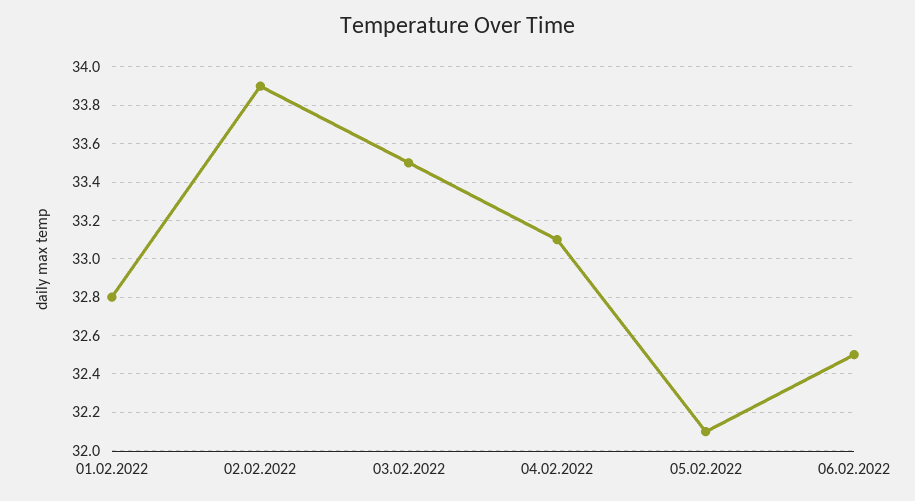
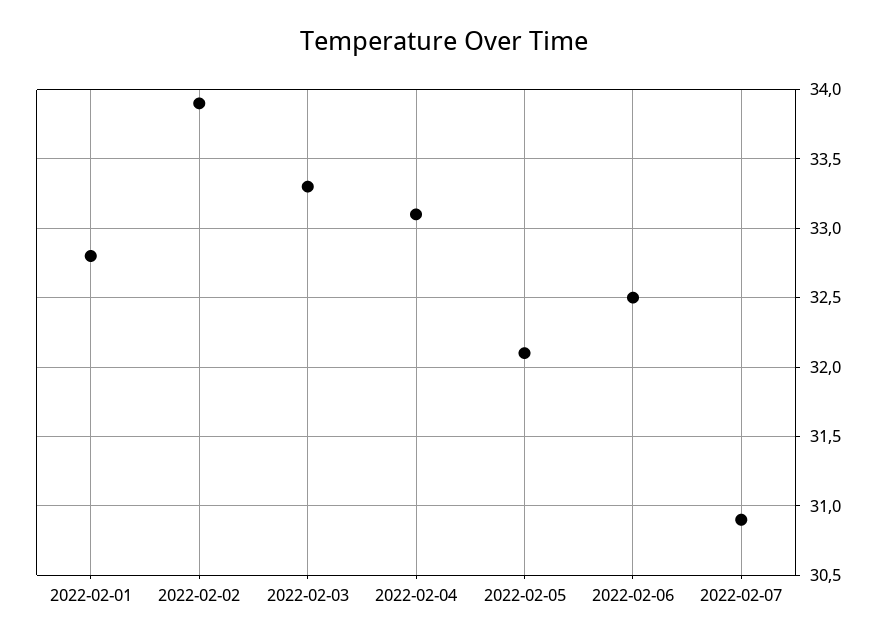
03.02.2022: 33.5 -> 33.3
2022-02-07: none -> 30.9

